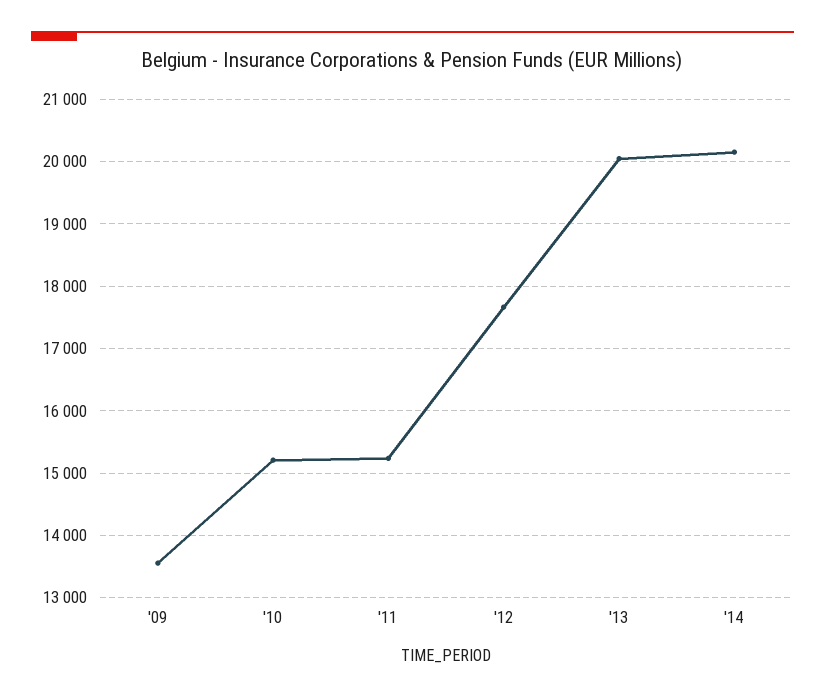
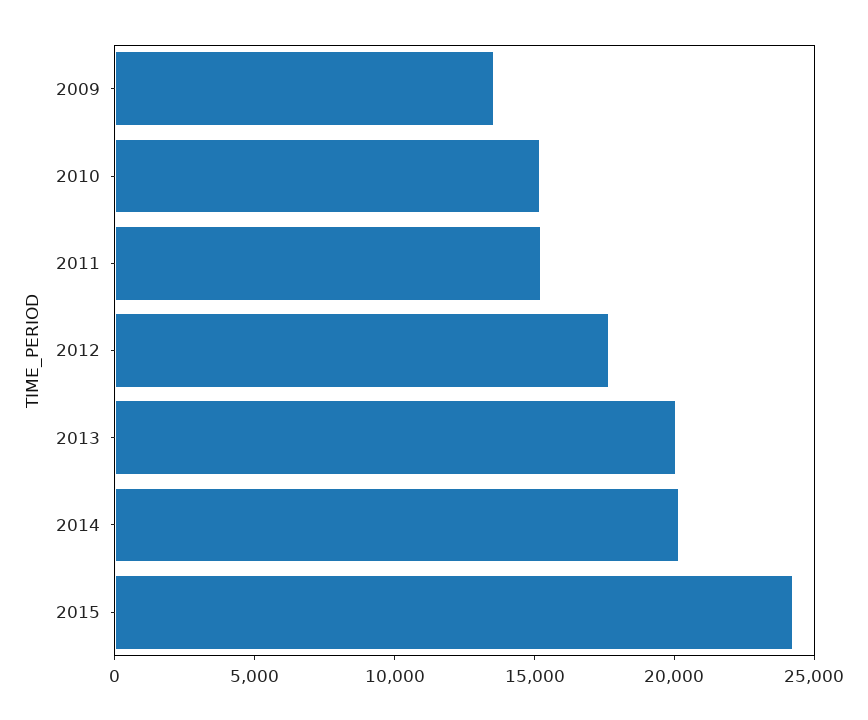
2015: none -> 24000

